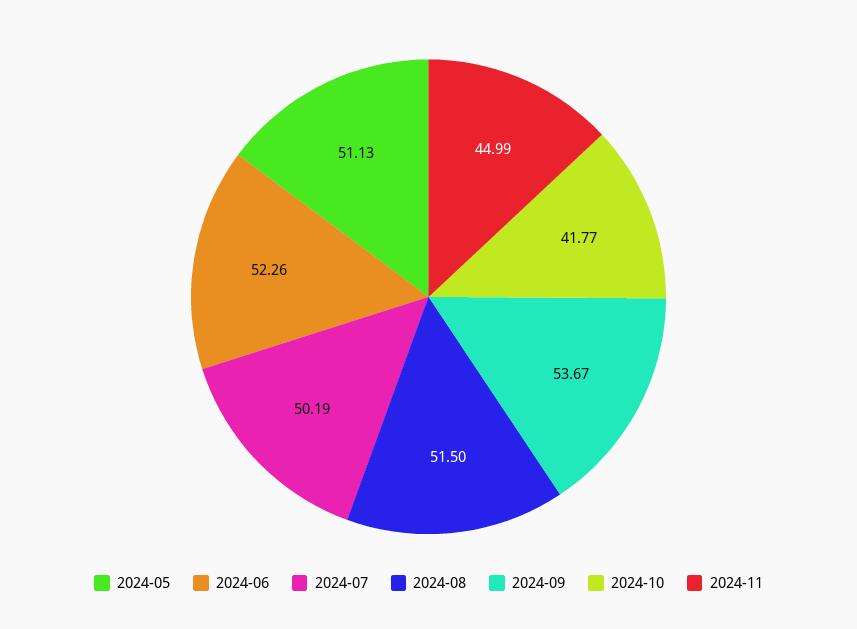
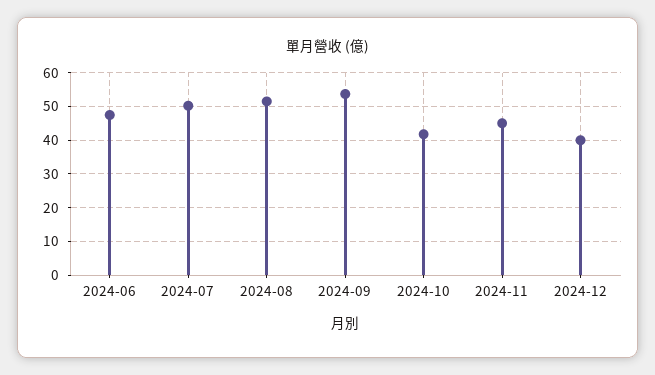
2024-05: 51.13 -> none
2024-06: 52.26 -> 48
2024-12: none -> 40

